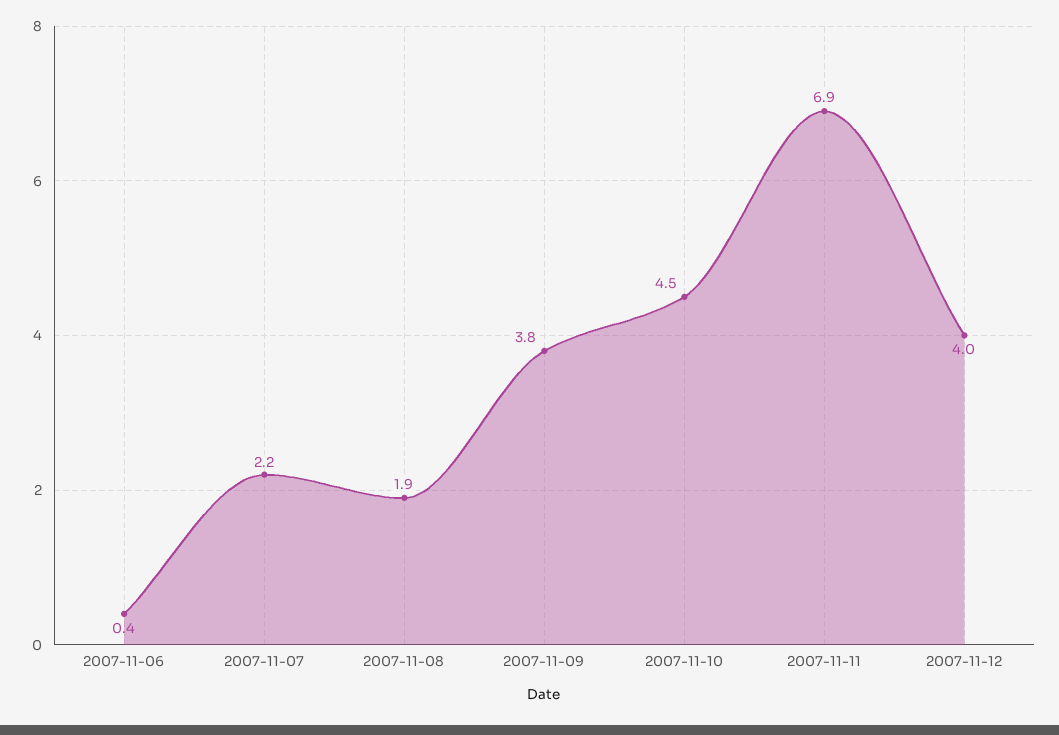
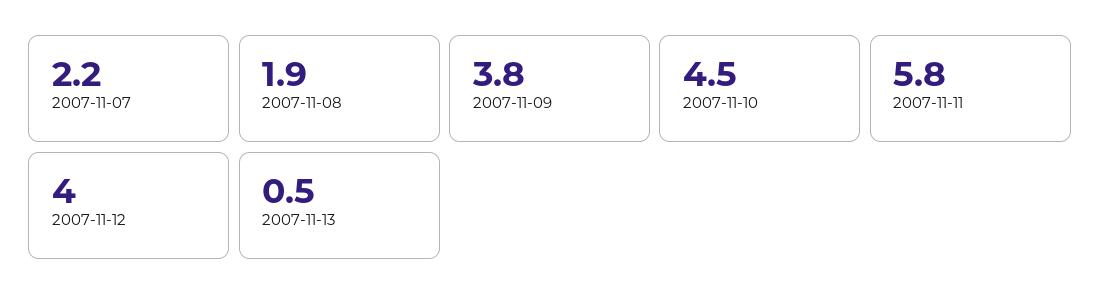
2007-11-06: 0.4 -> none
2007-11-11: 6.9 -> 5.8
2007-11-13: none -> 0.5

